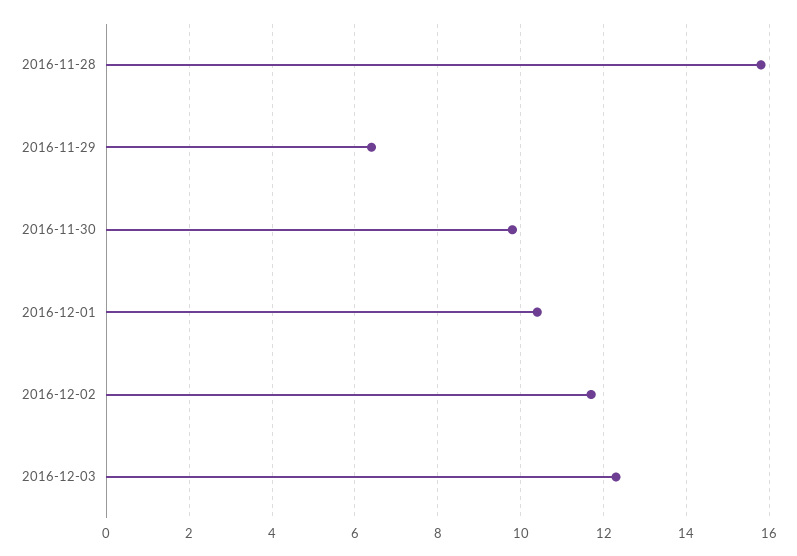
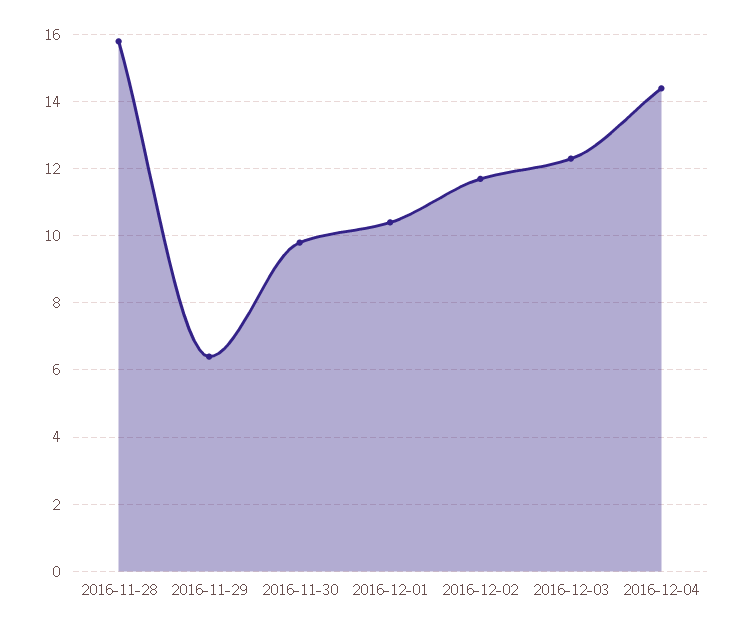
2016-12-04: none -> 14.5

